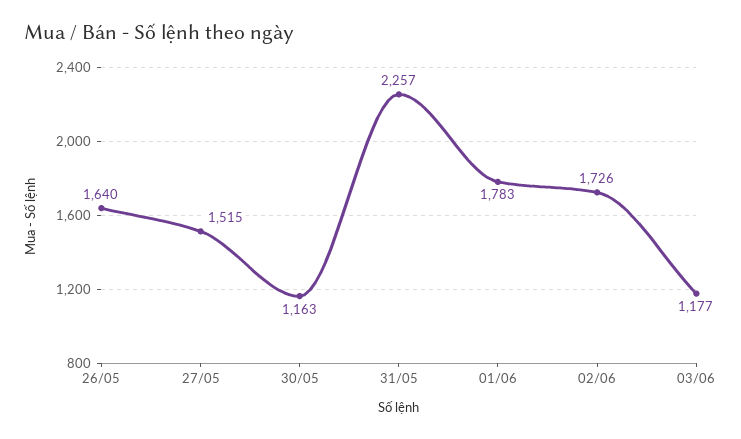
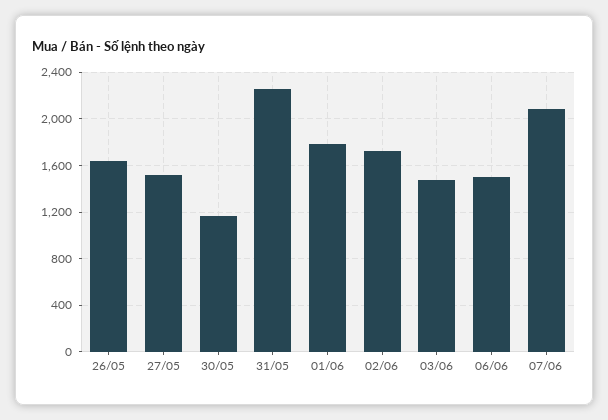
03/06: 1177 -> 1500
06/06: none -> 1500
07/06: none -> 2100

